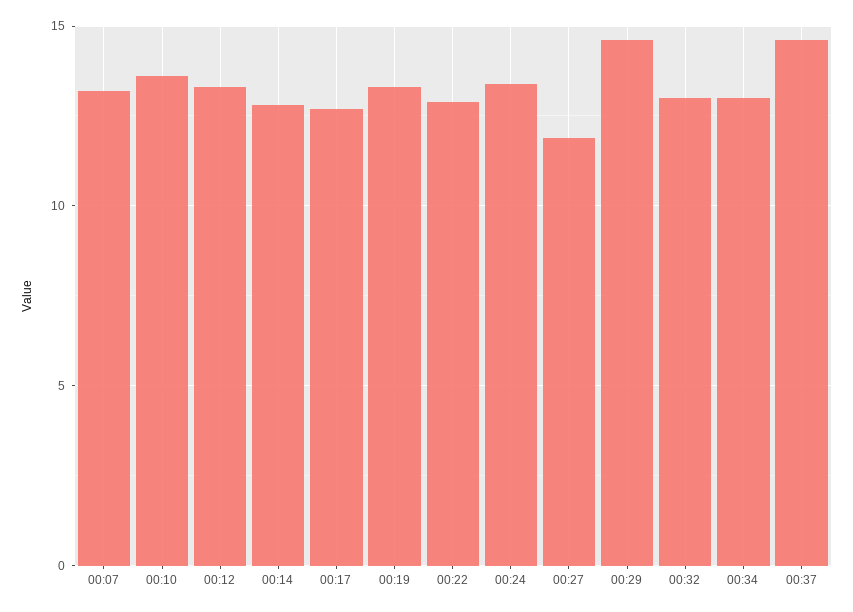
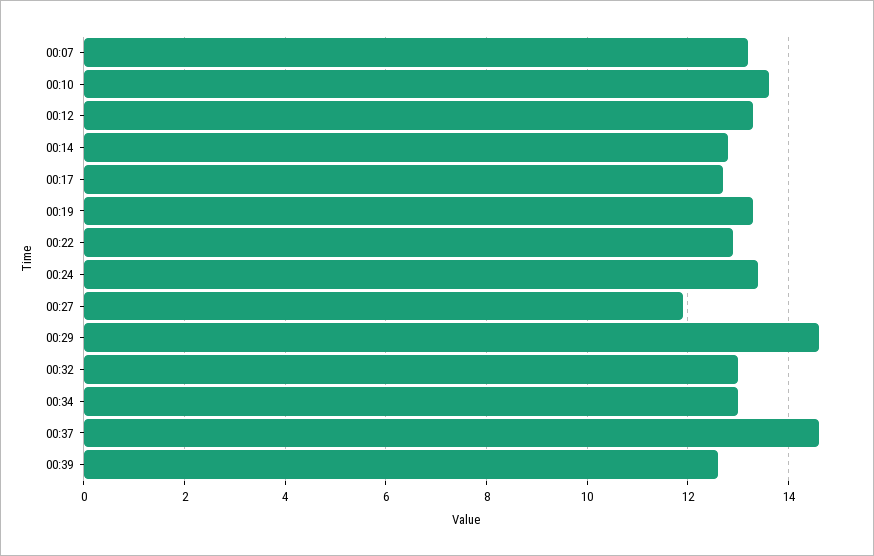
00:39: none -> 12.5

